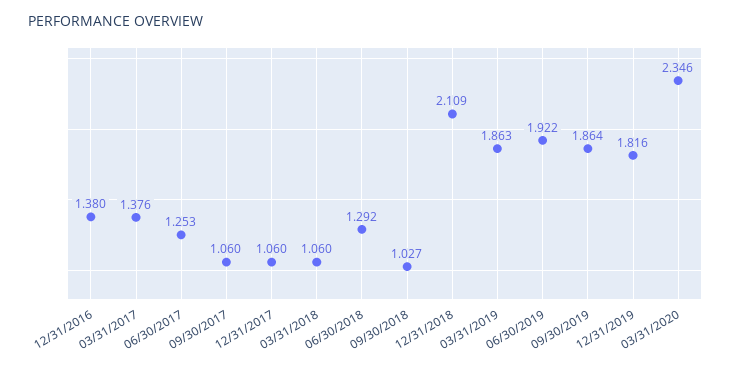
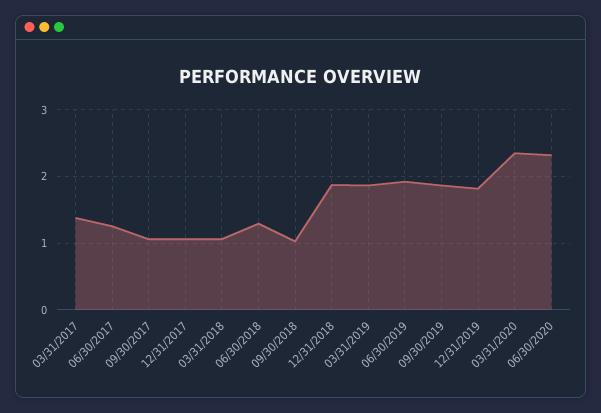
12/31/2016: 1.38 -> none
12/31/2018: 2.109 -> 1.9
06/30/2020: none -> 2.3

